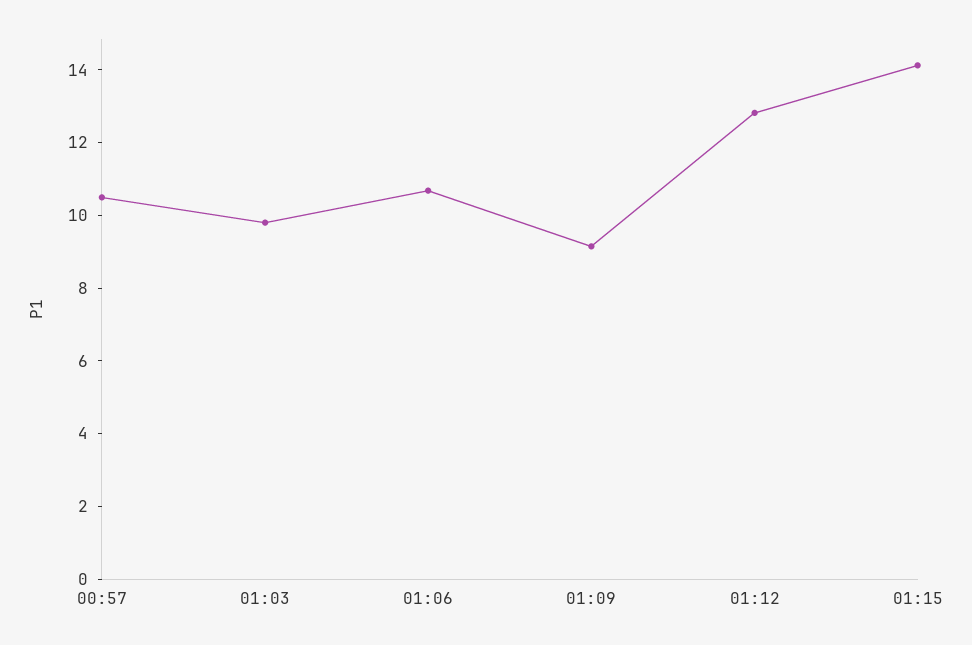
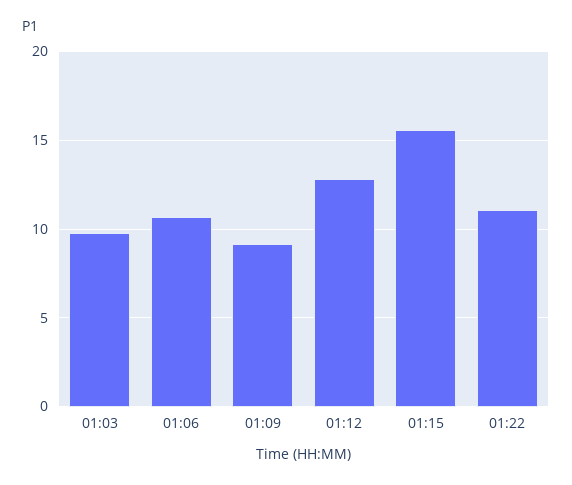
00:57: 10.5 -> none
01:15: 14 -> 15.5
01:22: none -> 11

